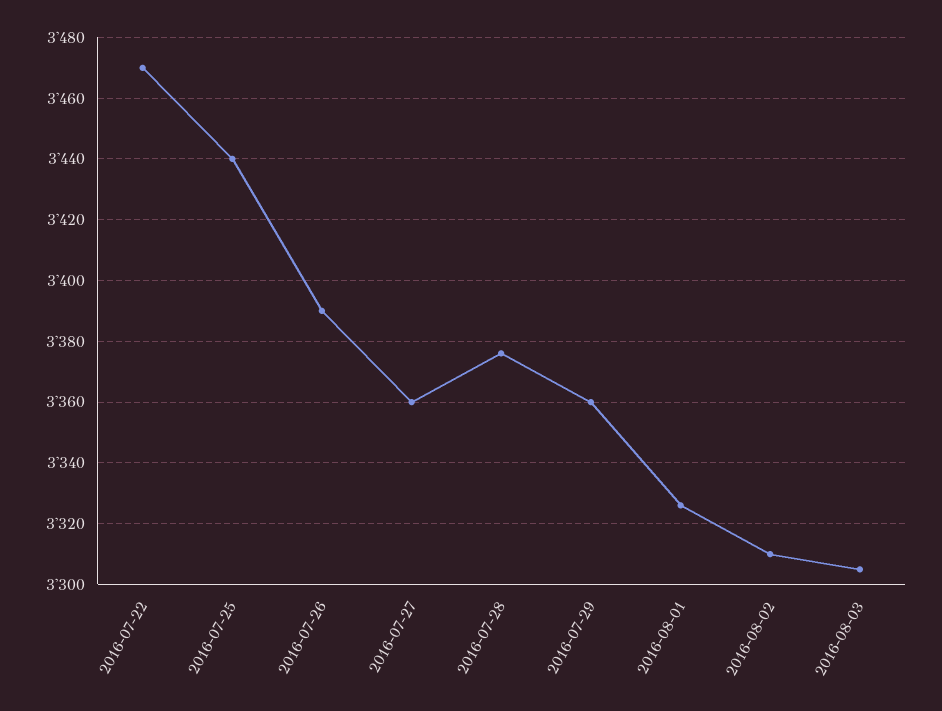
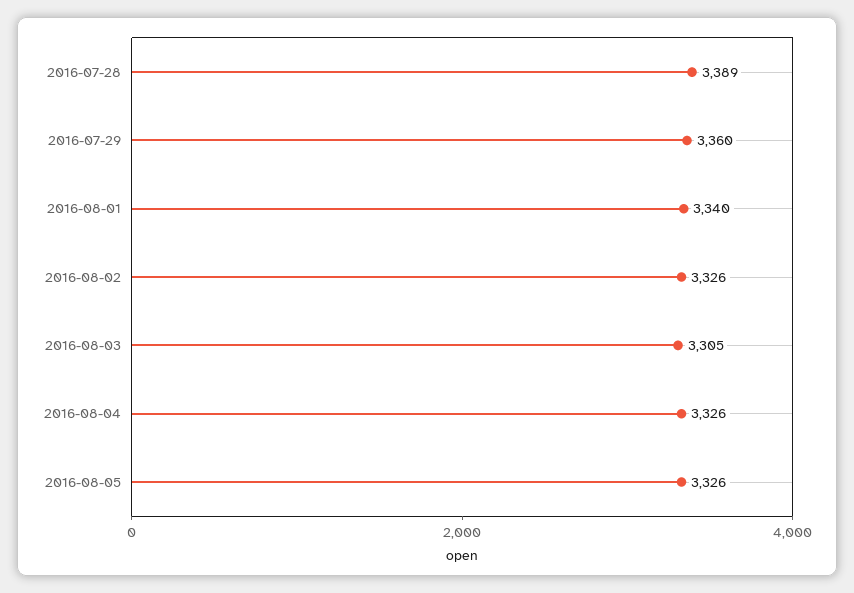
2016-07-22: 3470 -> none
2016-07-25: 3440 -> none
2016-07-26: 3390 -> none
2016-07-27: 3360 -> none
2016-07-28: 3375 -> 3389
2016-08-01: 3325 -> 3340
2016-08-02: 3310 -> 3326
2016-08-04: none -> 3326
2016-08-05: none -> 3326

